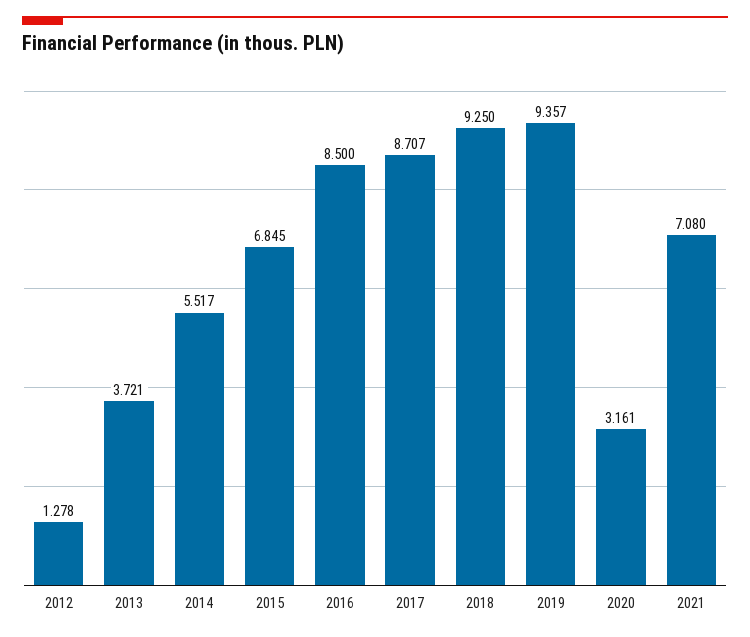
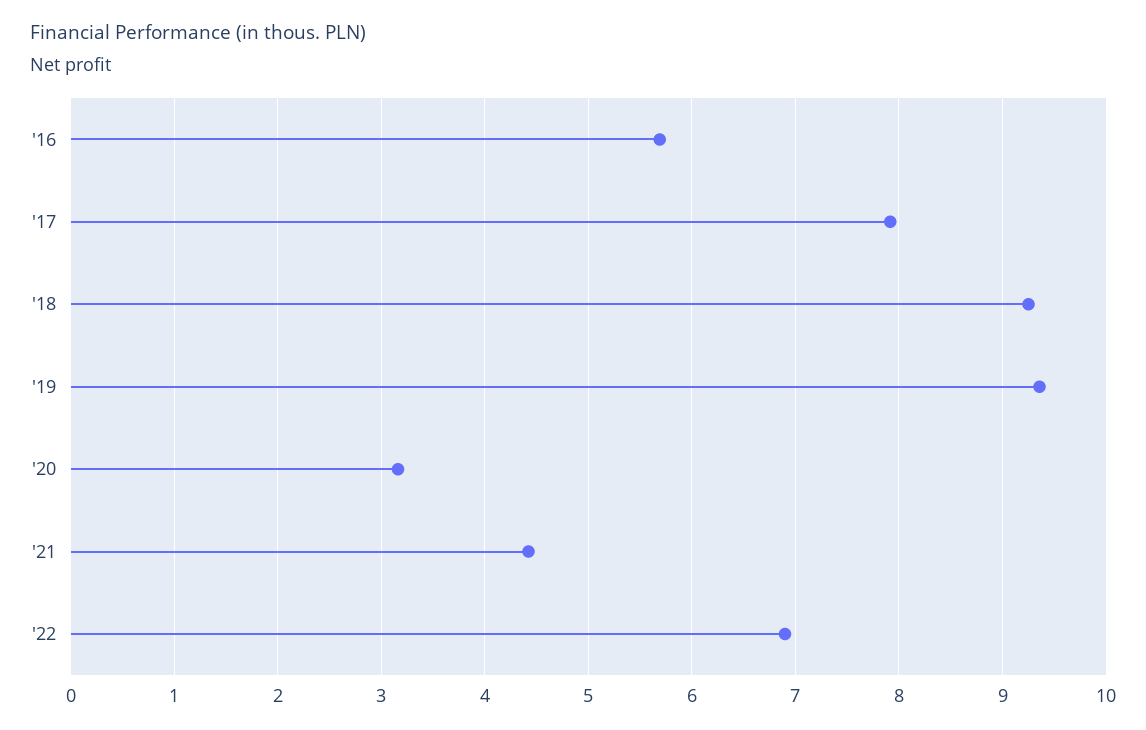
2012: 1.278 -> none
2013: 3.721 -> none
2014: 5.517 -> none
2015: 6.845 -> none
2016: 8.5 -> 5.7
2017: 8.707 -> 7.9
2021: 7.08 -> 4.4
'22: none -> 6.9

